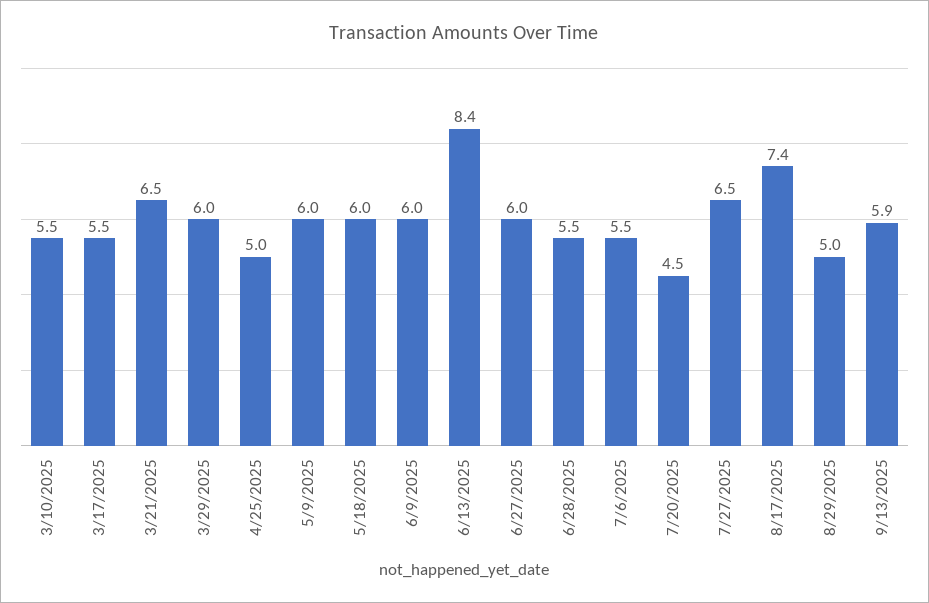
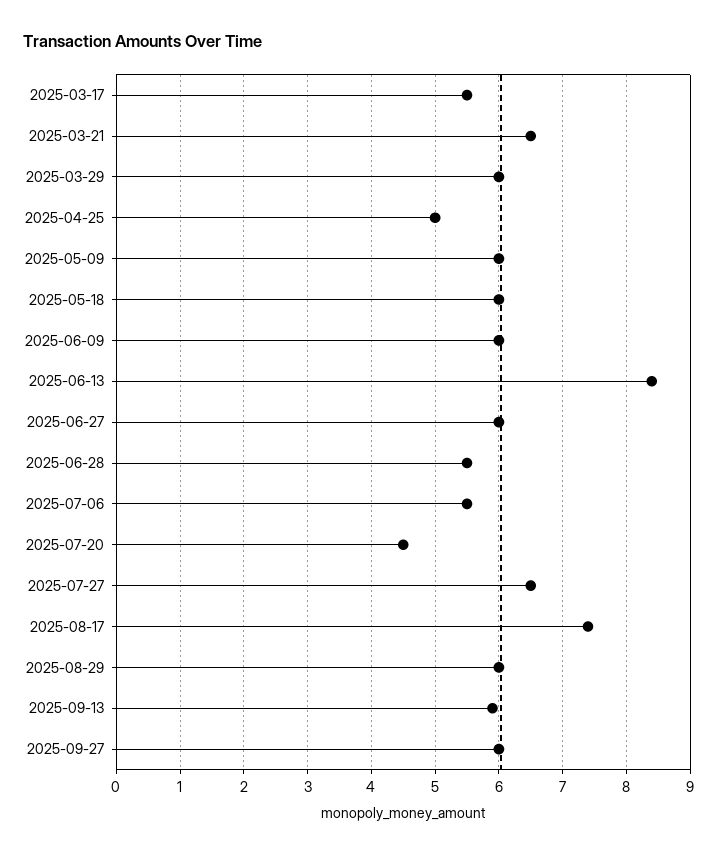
3/10/2025: 5.5 -> none
8/29/2025: 5 -> 6
2025-09-27: none -> 6

